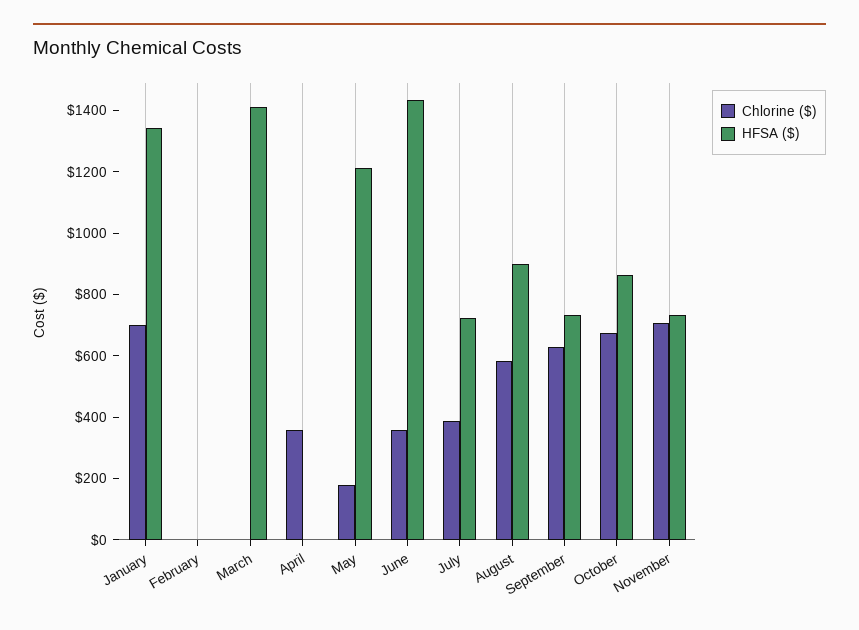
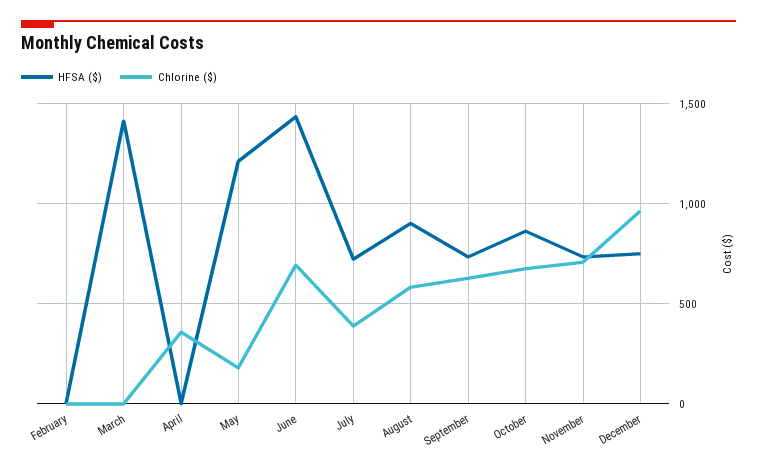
Chlorine ($), January: 700 -> none
HFSA ($), January: 1350 -> none
Chlorine ($), June: 350 -> 700
HFSA ($), December: none -> 750
Chlorine ($), December: none -> 950

